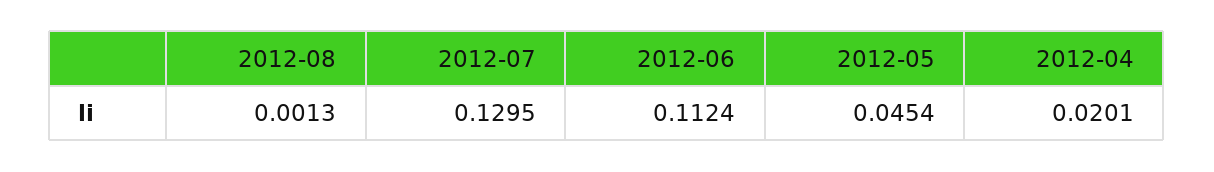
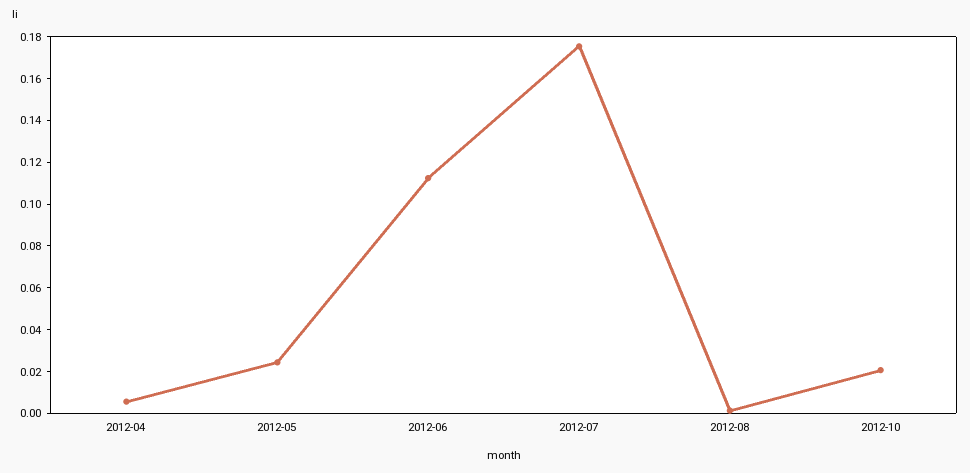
2012-07: 0.1295 -> 0.175
2012-05: 0.0454 -> 0.025
2012-04: 0.0201 -> 0.005
2012-10: none -> 0.02

